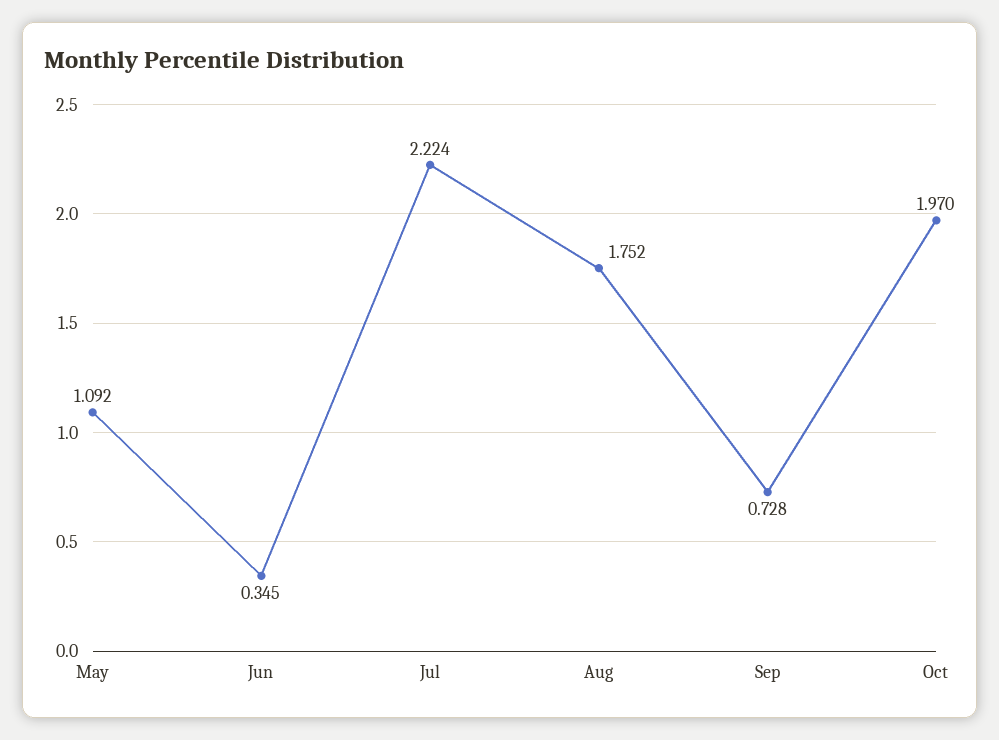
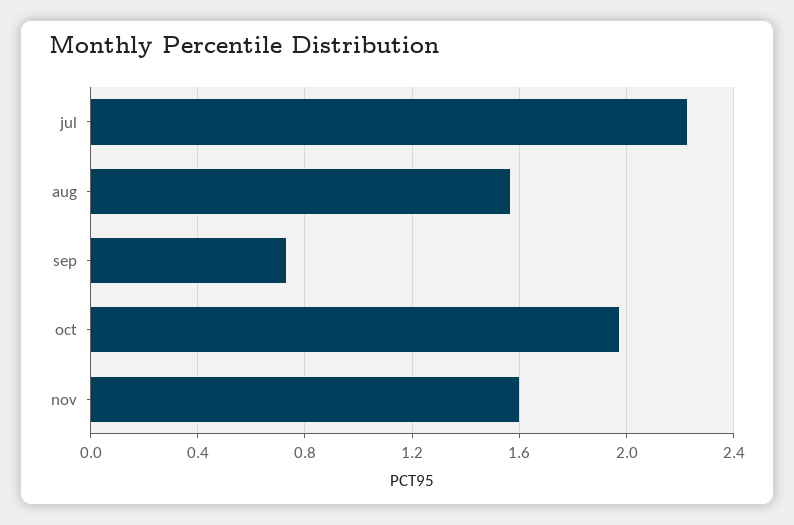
May: 1.092 -> none
Jun: 0.345 -> none
Aug: 1.752 -> 1.55
nov: none -> 1.6

